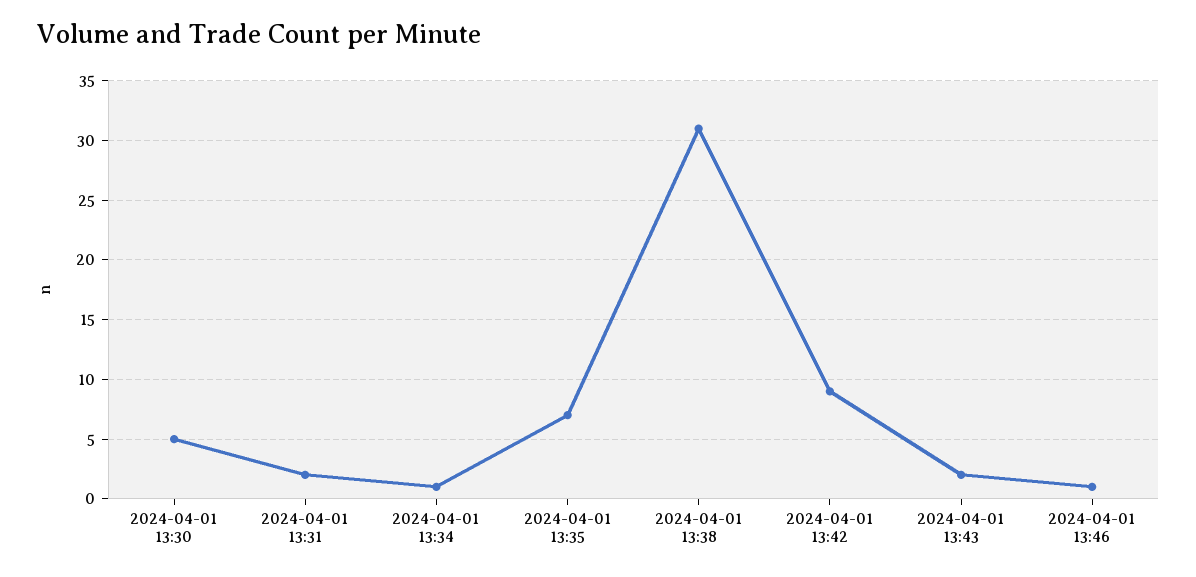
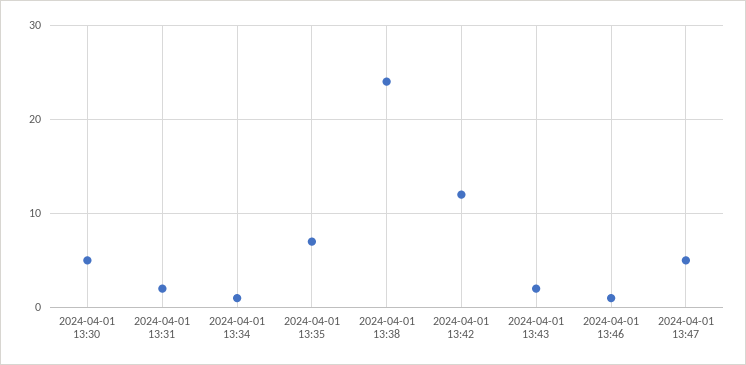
2024-04-01 13:38: 31 -> 24
2024-04-01 13:42: 9 -> 12
2024-04-01 13:47: none -> 5

